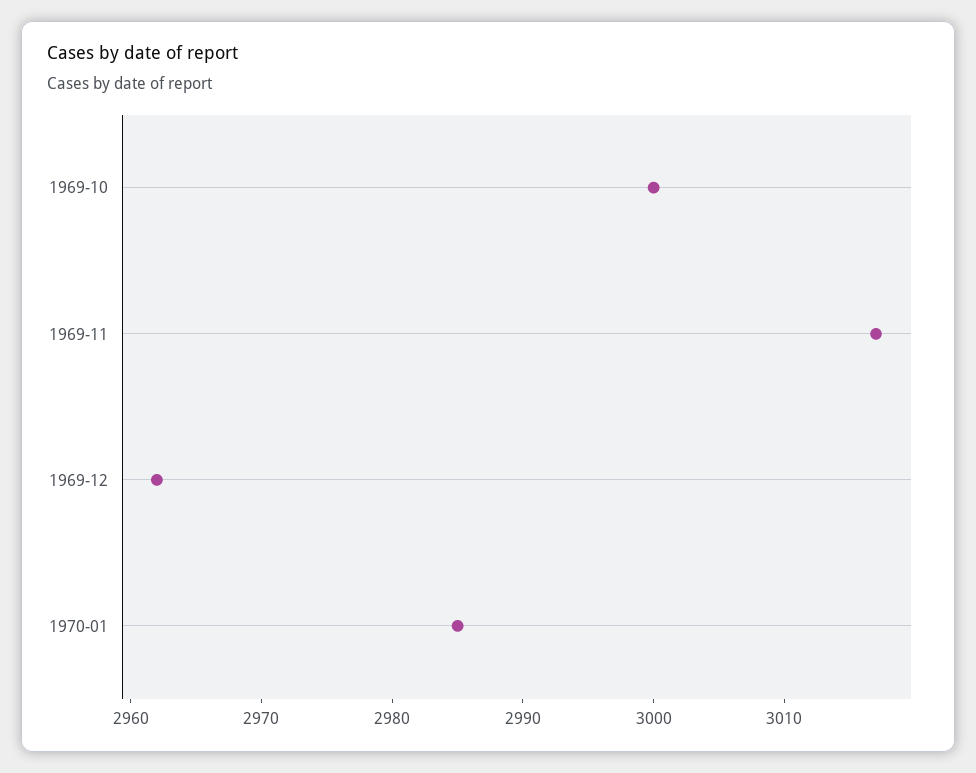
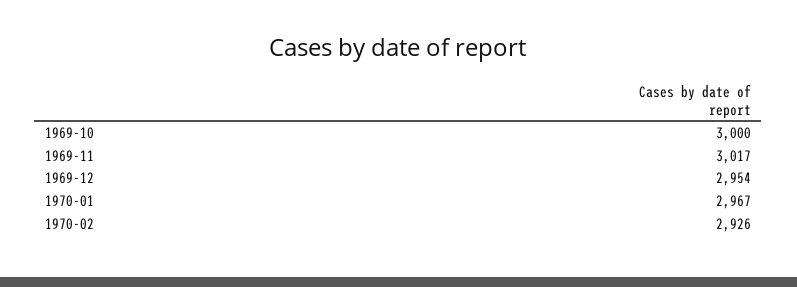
1969-12: 2962 -> 2954
1970-01: 2985 -> 2967
1970-02: none -> 2926

